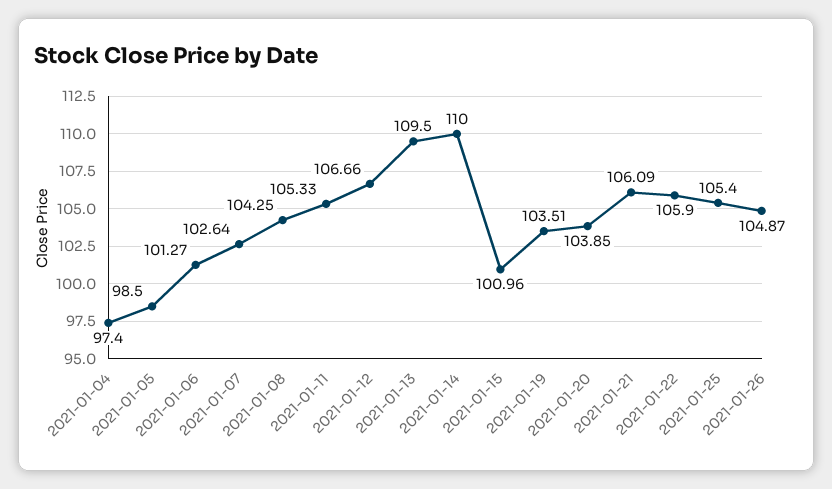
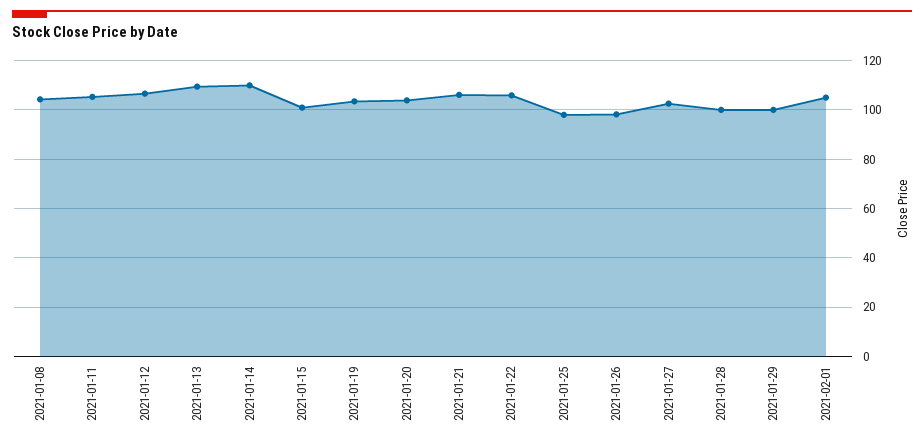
2021-01-04: 97.4 -> none
2021-01-05: 98.5 -> none
2021-01-06: 101.27 -> none
2021-01-07: 102.64 -> none
2021-01-25: 105.4 -> 97.5
2021-01-26: 104.87 -> 97.5
2021-01-27: none -> 102.5
2021-01-28: none -> 100
2021-01-29: none -> 100
2021-02-01: none -> 105

